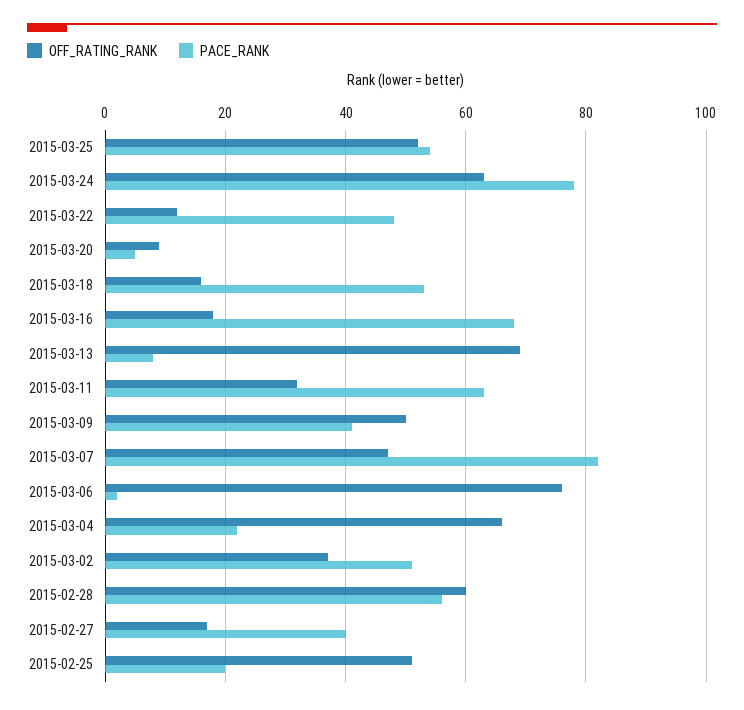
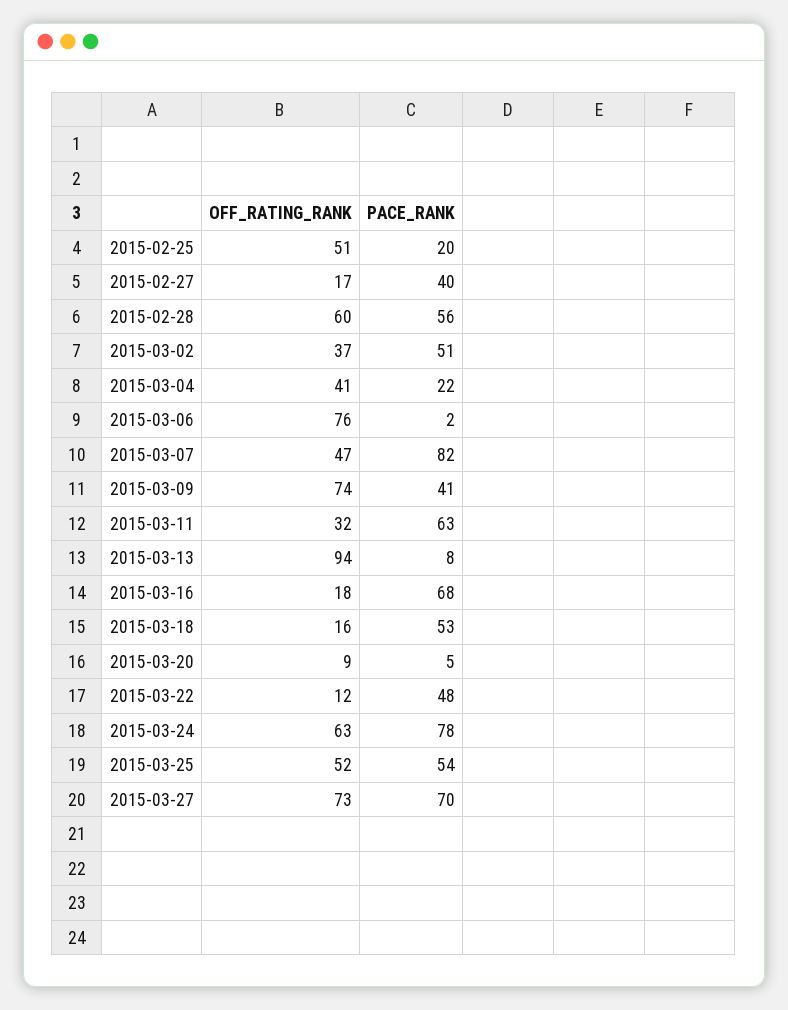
OFF_RATING_RANK, 2015-03-13: 70 -> 94
OFF_RATING_RANK, 2015-03-09: 50 -> 74
OFF_RATING_RANK, 2015-03-04: 65 -> 41
OFF_RATING_RANK, 2015-03-27: none -> 73
PACE_RANK, 2015-03-27: none -> 70

